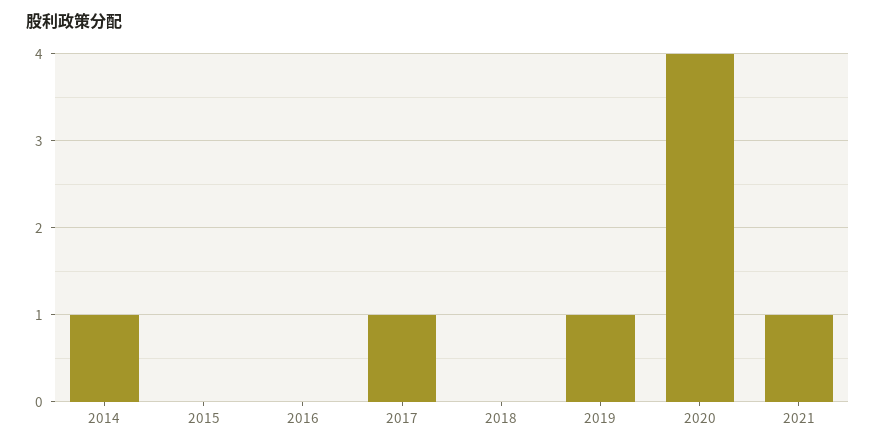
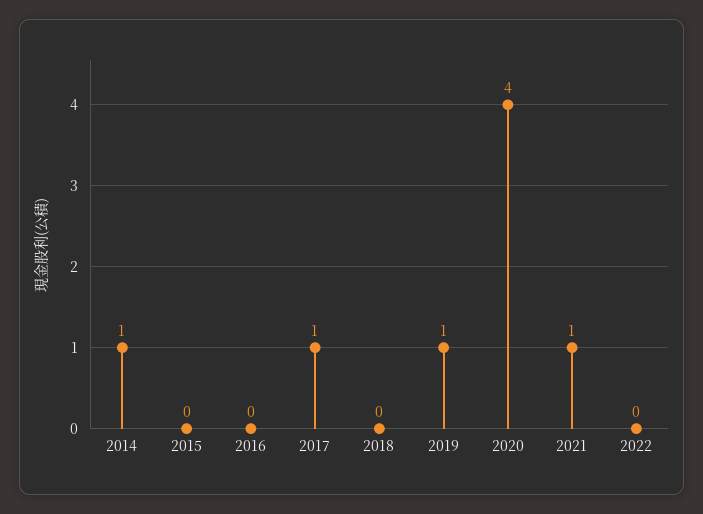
2022: none -> 0

